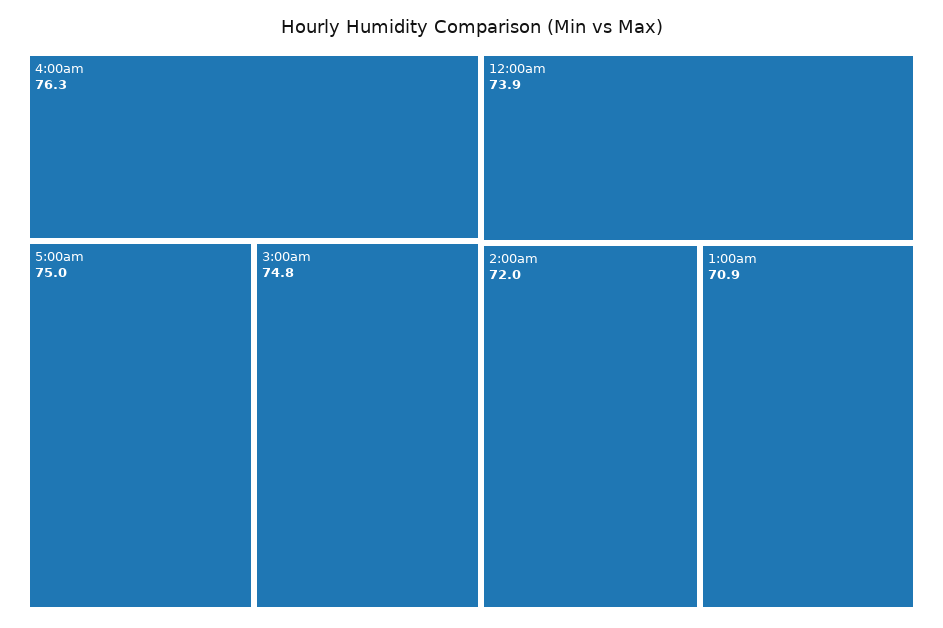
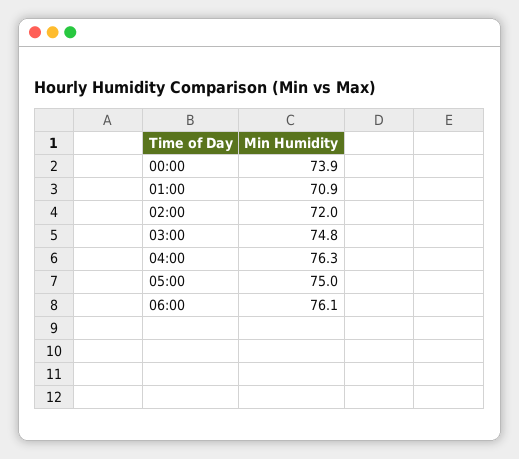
06:00: none -> 76.1

